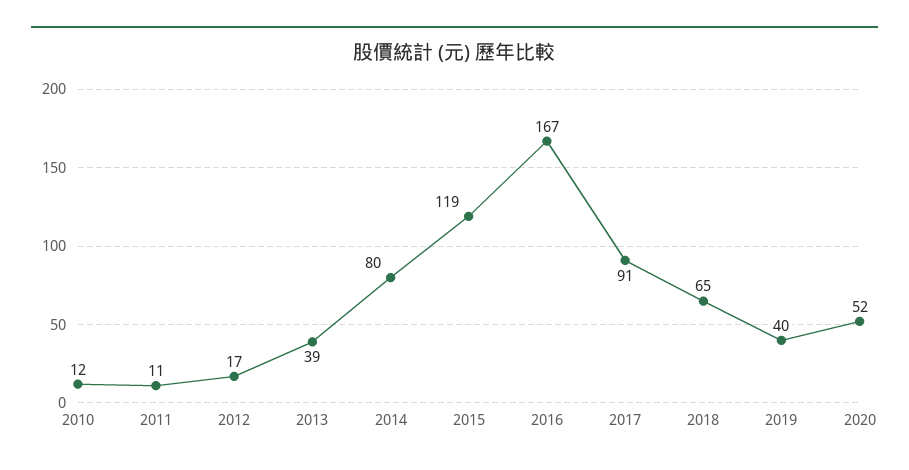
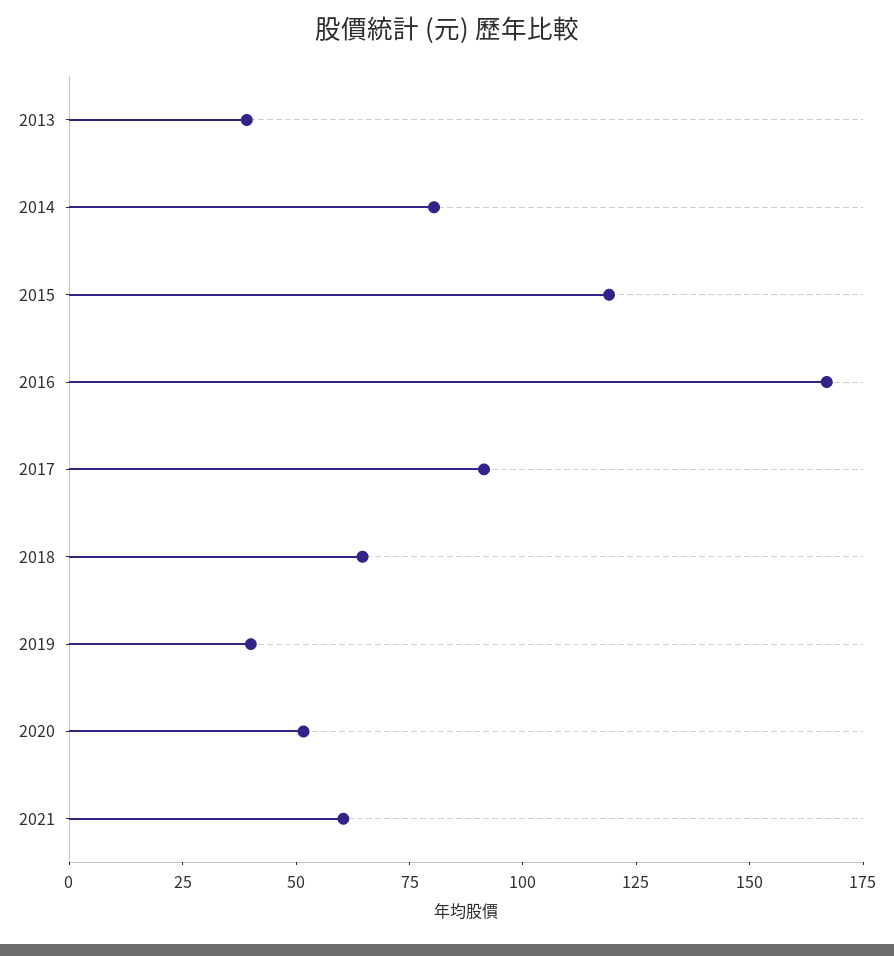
2010: 12 -> none
2011: 11 -> none
2012: 17 -> none
2021: none -> 60

